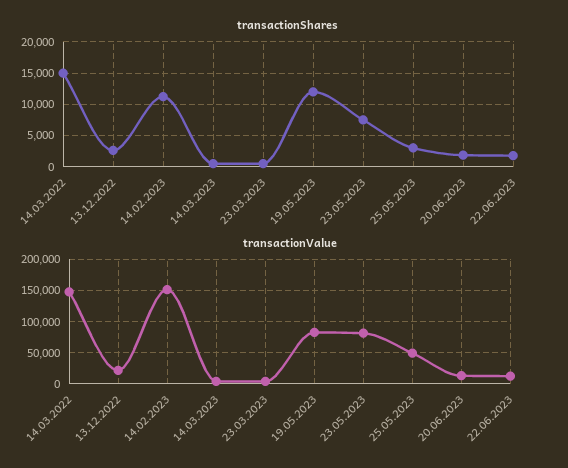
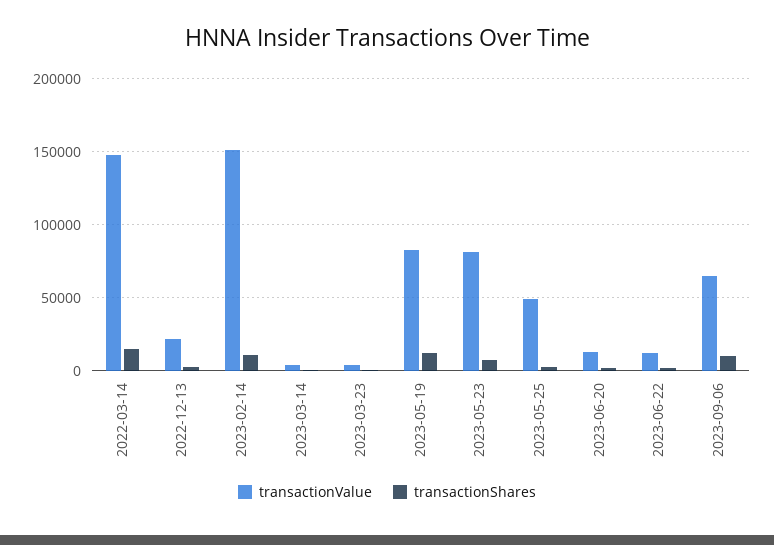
transactionValue, 2023-09-06: none -> 65000
transactionShares, 2023-09-06: none -> 10000

